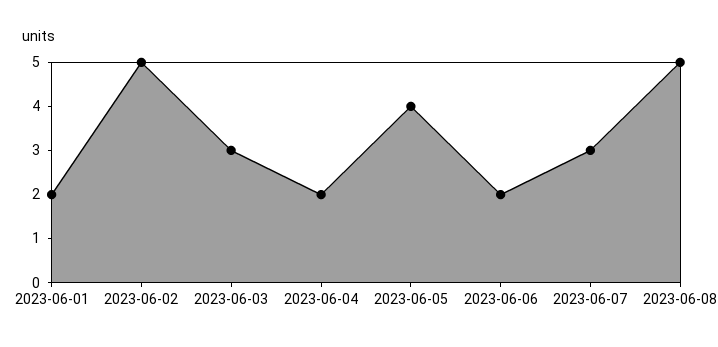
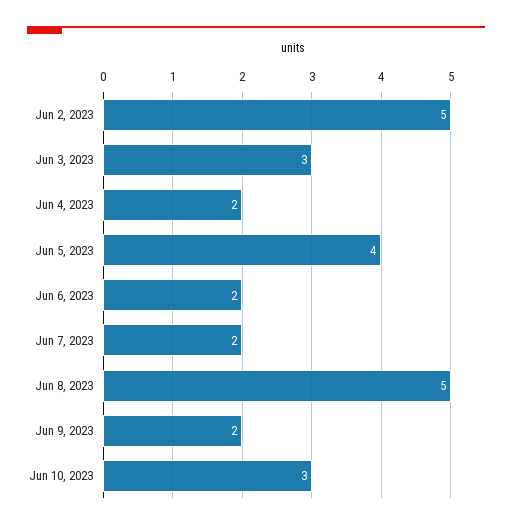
2023-06-01: 2 -> none
2023-06-07: 3 -> 2
Jun 9, 2023: none -> 2
Jun 10, 2023: none -> 3

